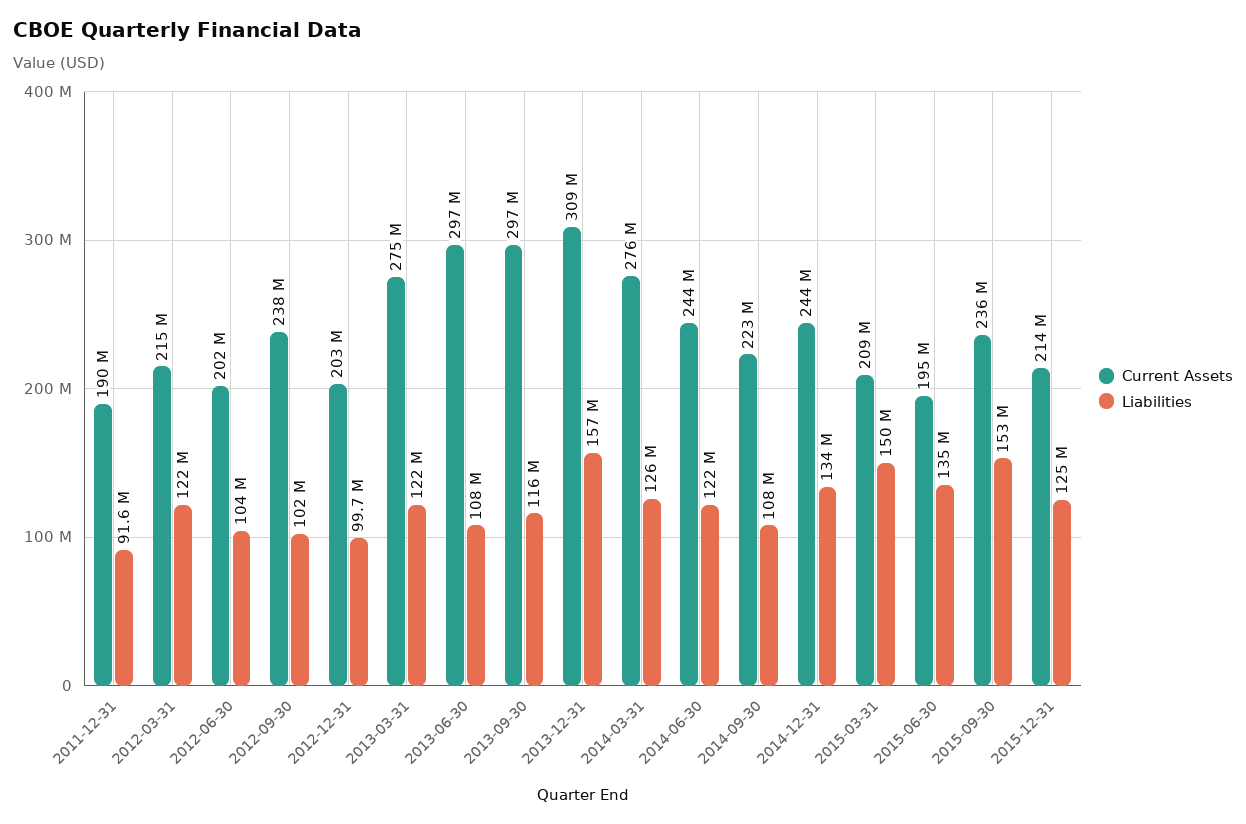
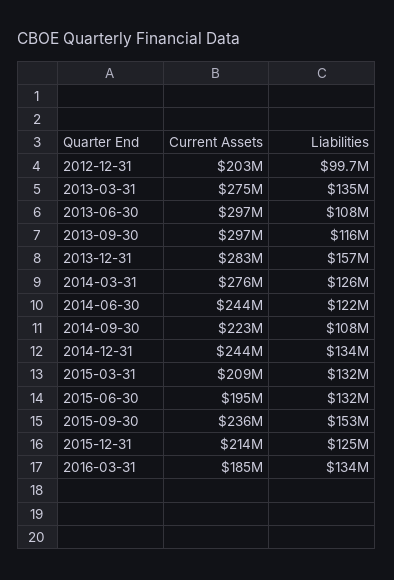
Current Assets, 2011-12-31: 190000000 -> none
Liabilities, 2011-12-31: 91600000 -> none
Current Assets, 2012-03-31: 215000000 -> none
Liabilities, 2012-03-31: 122000000 -> none
Current Assets, 2012-06-30: 202000000 -> none
Liabilities, 2012-06-30: 104000000 -> none
Current Assets, 2012-09-30: 238000000 -> none
Liabilities, 2012-09-30: 102000000 -> none
Liabilities, 2013-03-31: 122000000 -> 135000000
Current Assets, 2013-12-31: 309000000 -> 283000000
Liabilities, 2015-03-31: 150000000 -> 132000000
Liabilities, 2015-06-30: 135000000 -> 132000000
Current Assets, 2016-03-31: none -> 185000000
Liabilities, 2016-03-31: none -> 134000000

